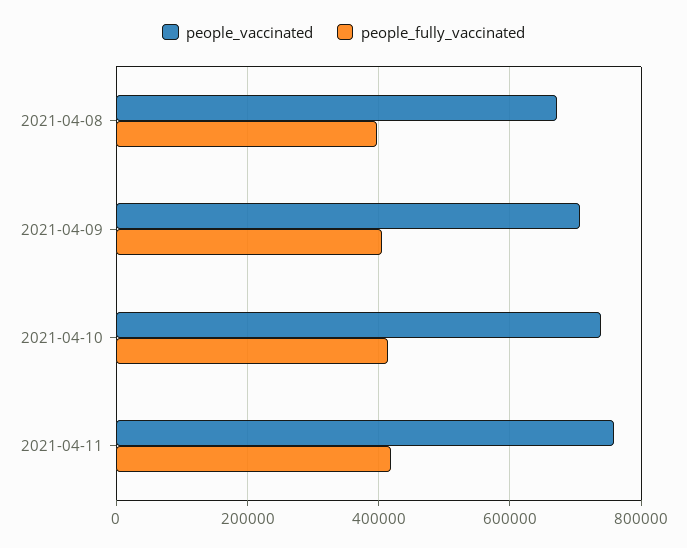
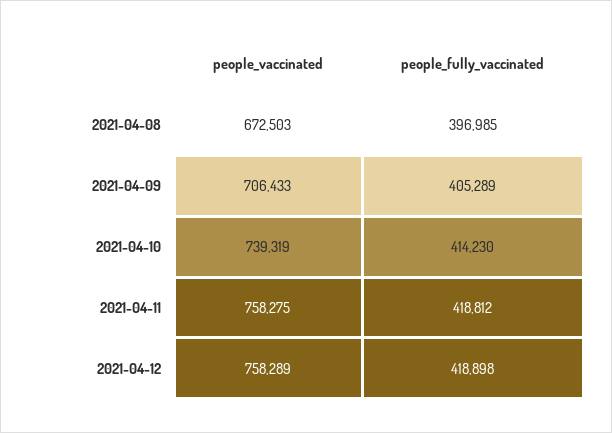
people_vaccinated, 2021-04-12: none -> 758289
people_fully_vaccinated, 2021-04-12: none -> 418898

